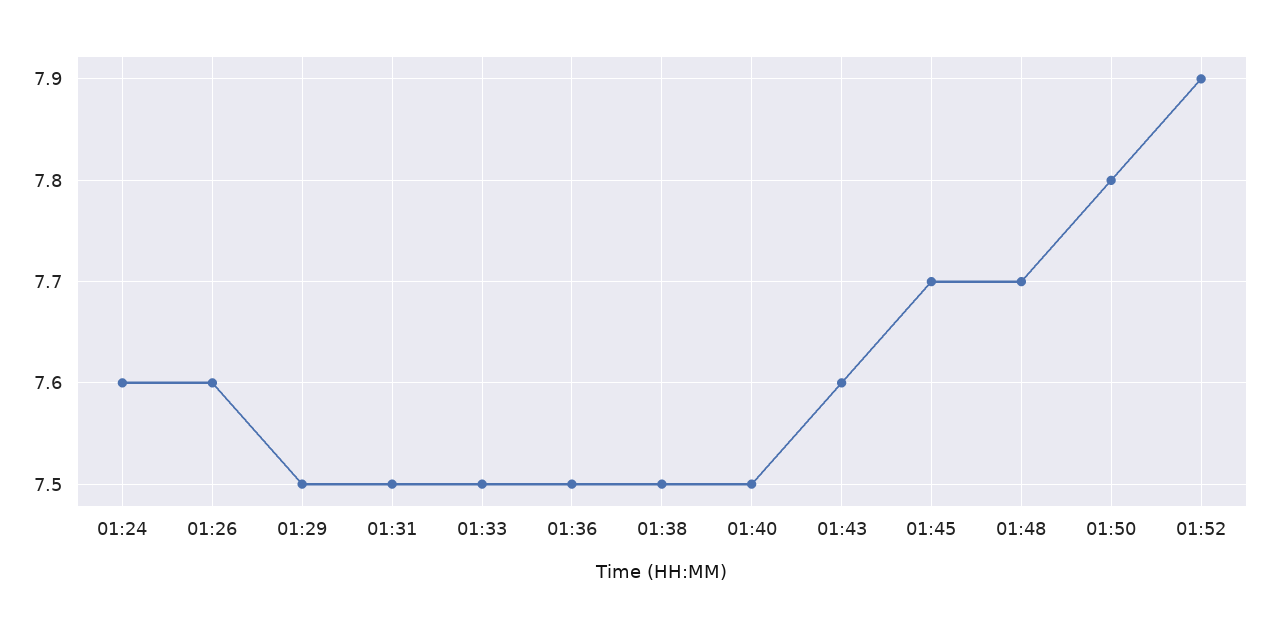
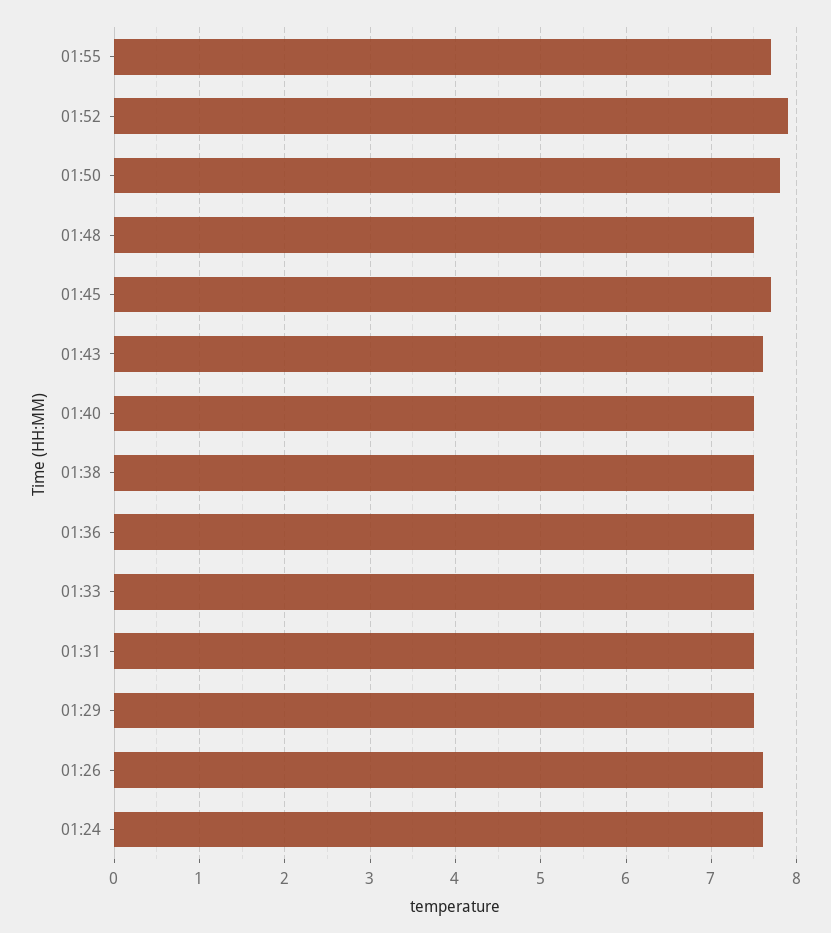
01:48: 7.7 -> 7.5
01:55: none -> 7.7

